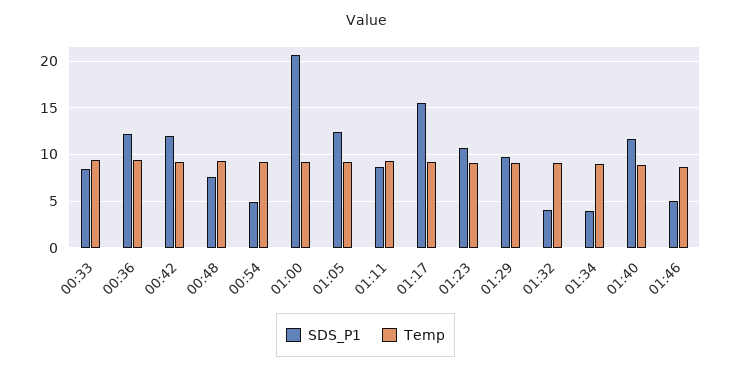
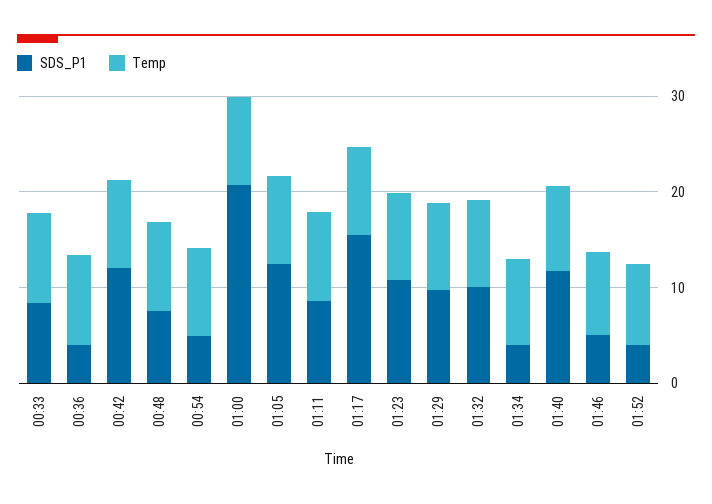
SDS_P1, 00:36: 12 -> 4
SDS_P1, 01:32: 4 -> 10
SDS_P1, 01:52: none -> 4
Temp, 01:52: none -> 8

